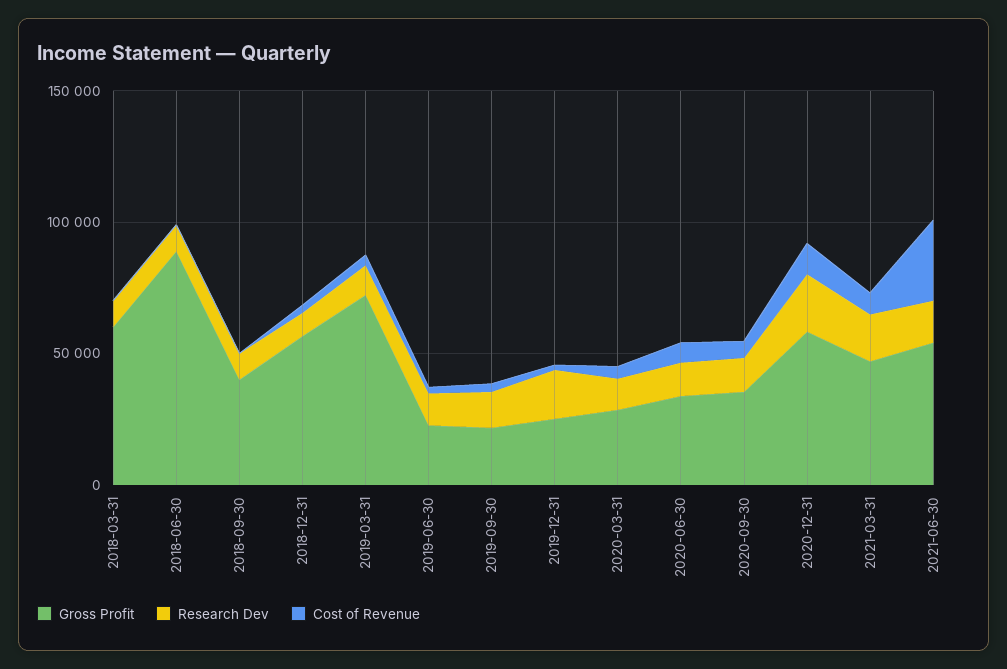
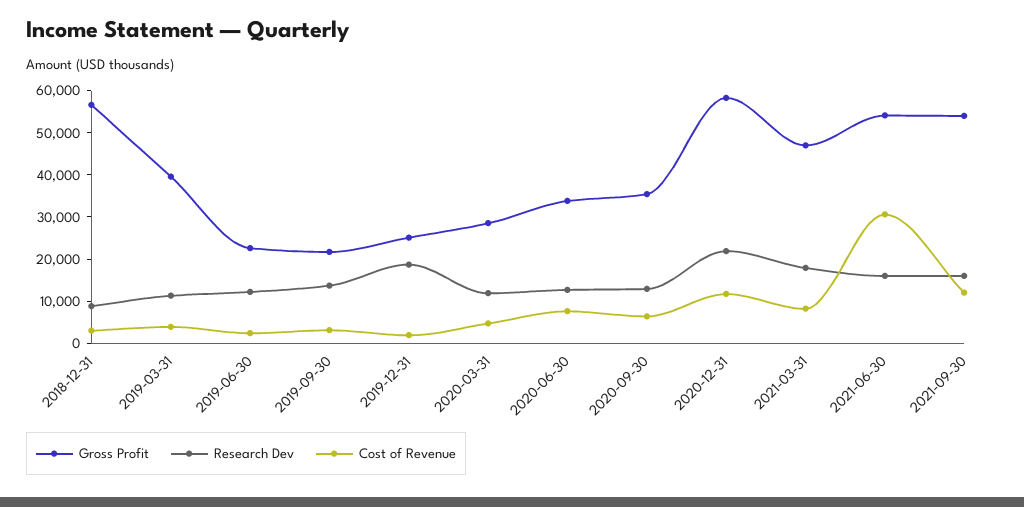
Gross Profit, 2018-03-31: 60000 -> none
Research Dev, 2018-03-31: 10000 -> none
Cost of Revenue, 2018-03-31: 0 -> none
Gross Profit, 2018-06-30: 90000 -> none
Research Dev, 2018-06-30: 10000 -> none
Cost of Revenue, 2018-06-30: 0 -> none
Gross Profit, 2018-09-30: 40000 -> none
Research Dev, 2018-09-30: 10000 -> none
Cost of Revenue, 2018-09-30: 0 -> none
Gross Profit, 2019-03-31: 70000 -> 40000
Gross Profit, 2021-09-30: none -> 54000
Research Dev, 2021-09-30: none -> 16000
Cost of Revenue, 2021-09-30: none -> 12000

